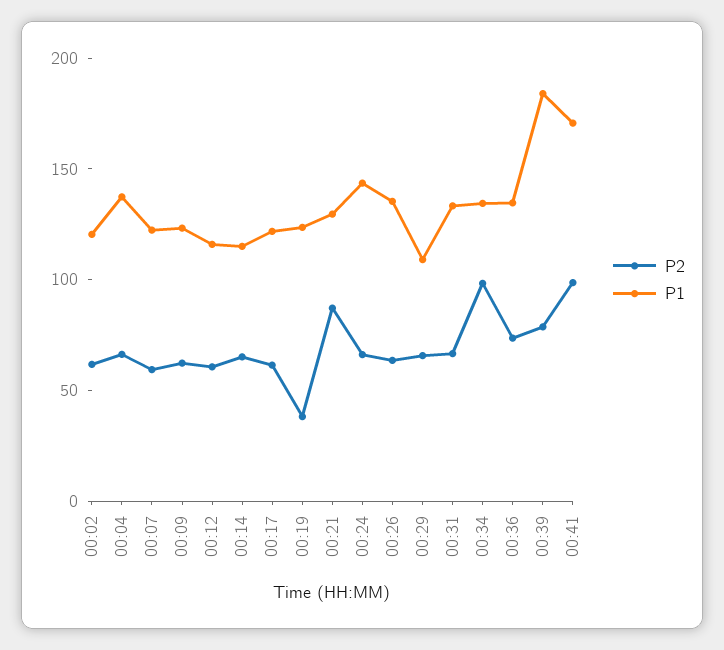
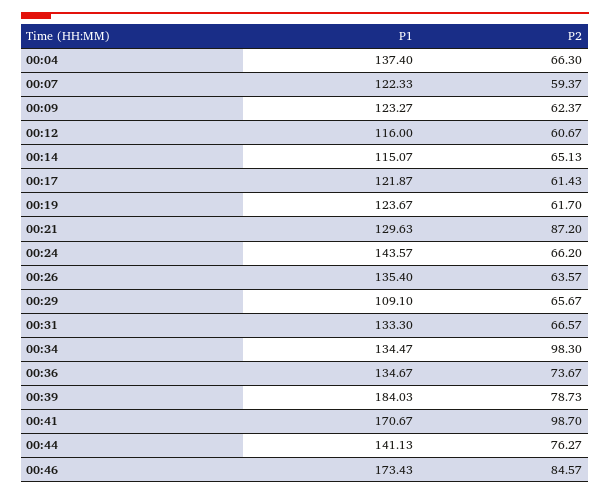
P2, 00:02: 60 -> none
P1, 00:02: 120 -> none
P2, 00:19: 40 -> 61.7
P1, 00:44: none -> 141.13
P2, 00:44: none -> 76.27
P1, 00:46: none -> 173.43
P2, 00:46: none -> 84.57

